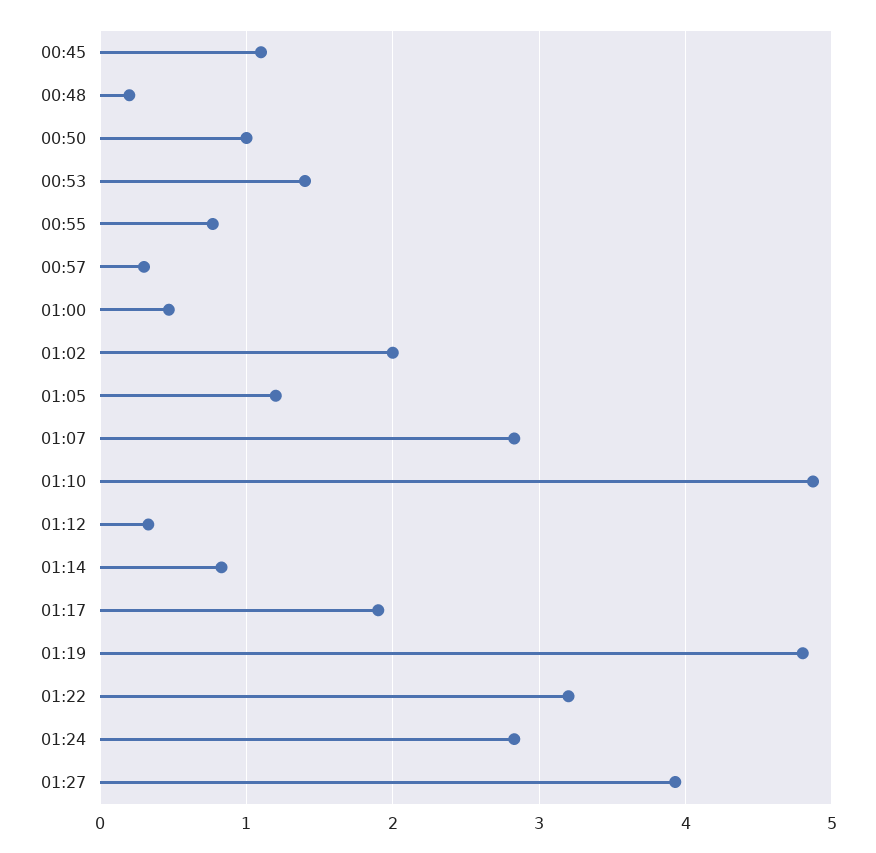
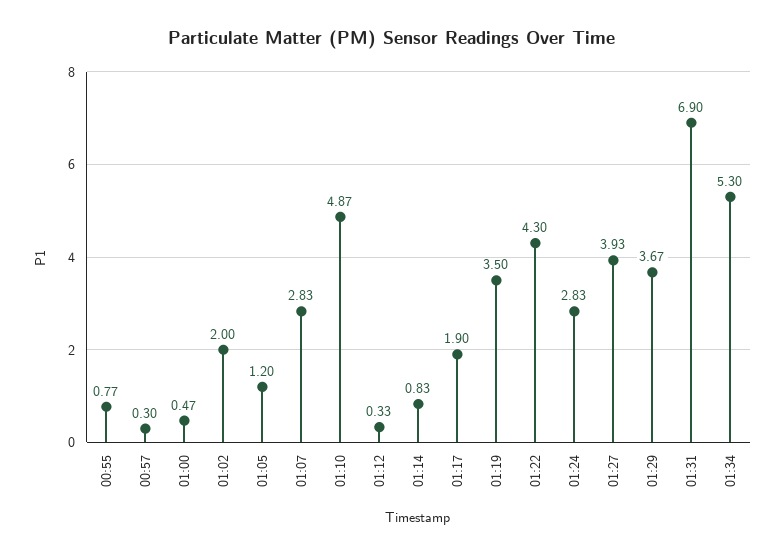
00:45: 1.1 -> none
00:48: 0.2 -> none
00:50: 1 -> none
00:53: 1.4 -> none
01:19: 4.8 -> 3.5
01:22: 3.2 -> 4.3
01:29: none -> 3.67
01:31: none -> 6.9
01:34: none -> 5.3

